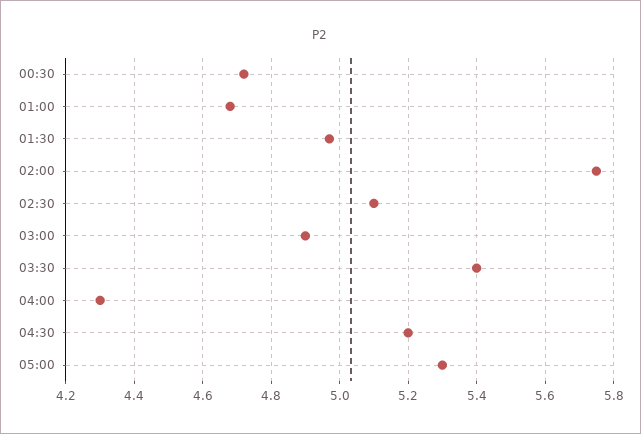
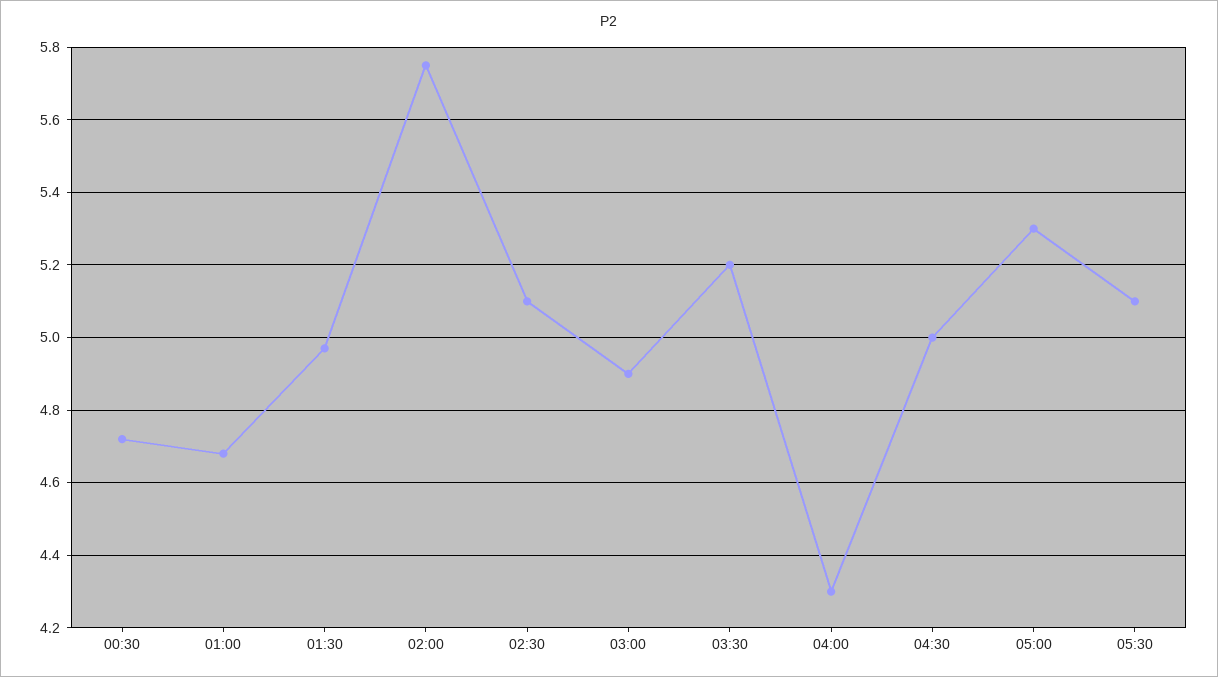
03:30: 5.4 -> 5.2
04:30: 5.2 -> 5
05:30: none -> 5.1

